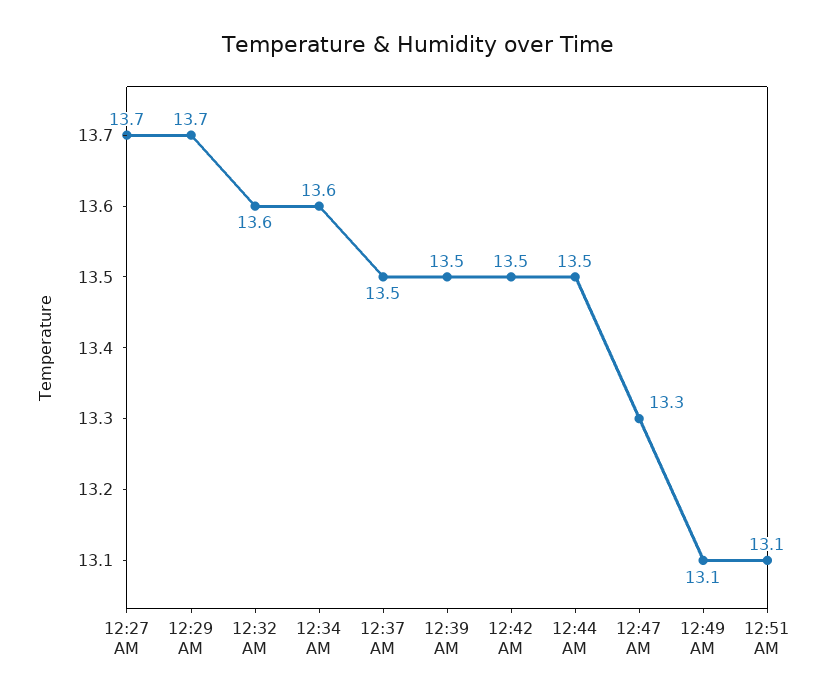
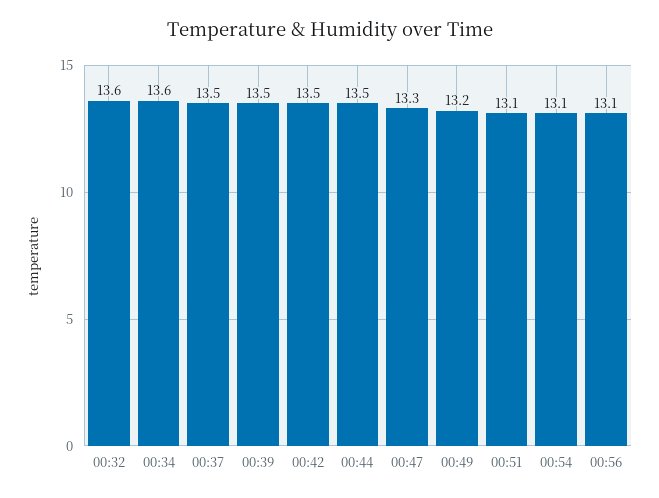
12:27 AM: 13.7 -> none
12:29 AM: 13.7 -> none
12:49 AM: 13.1 -> 13.2
00:54: none -> 13.1
00:56: none -> 13.1

